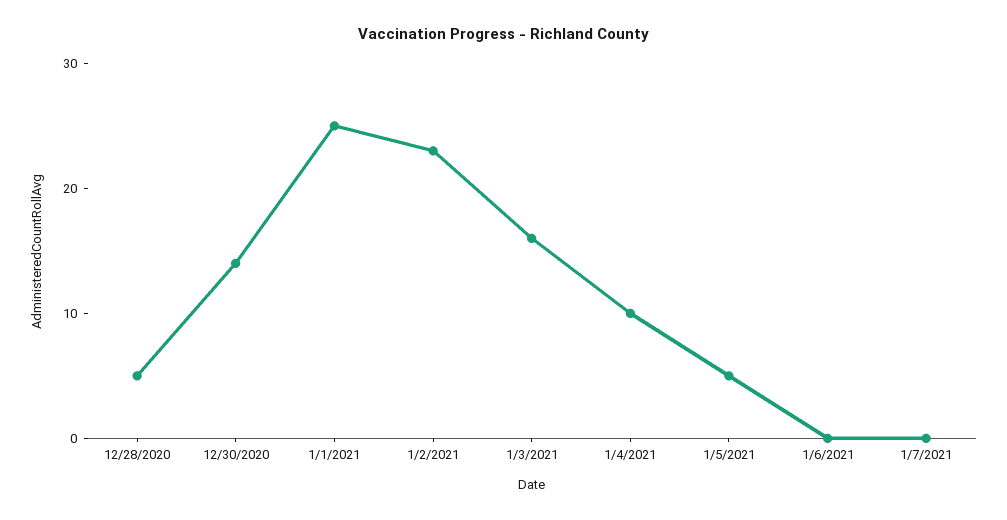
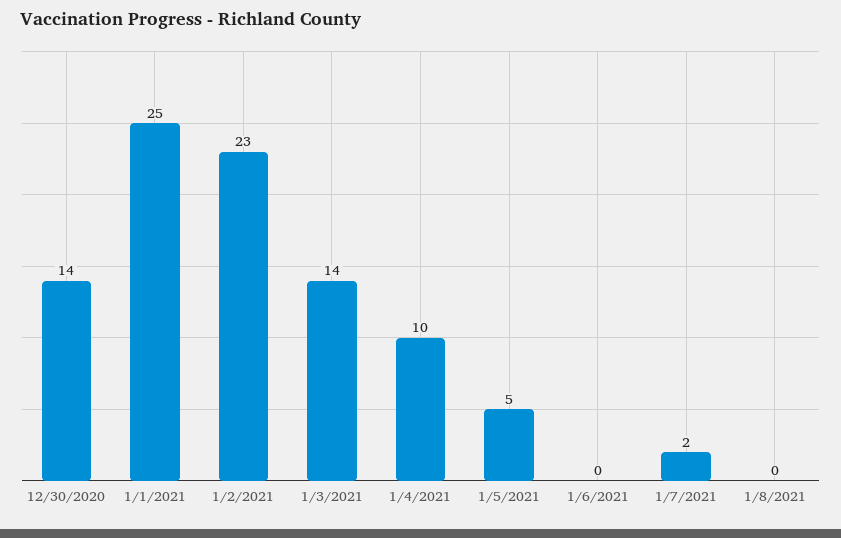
12/28/2020: 5 -> none
1/3/2021: 16 -> 14
1/7/2021: 0 -> 2
1/8/2021: none -> 0

